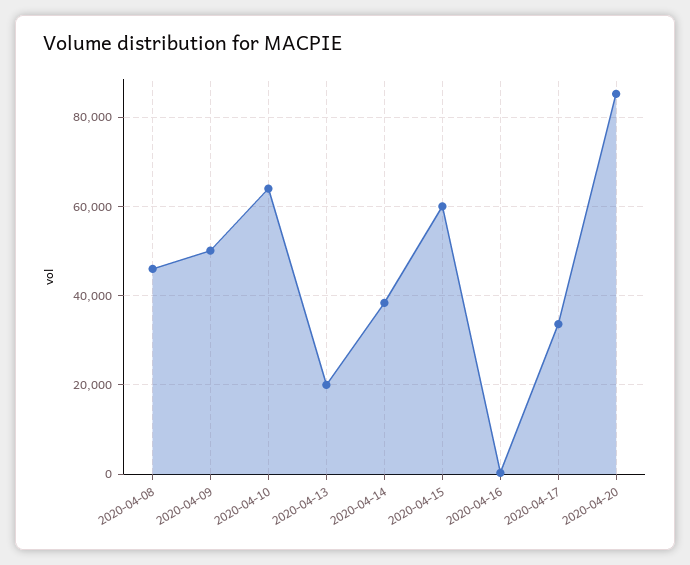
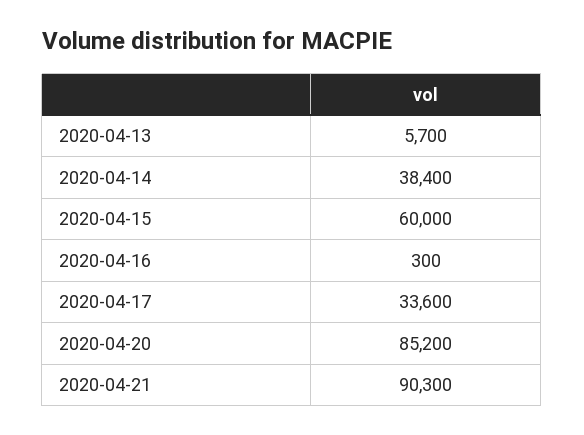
2020-04-08: 46000 -> none
2020-04-09: 50000 -> none
2020-04-10: 64000 -> none
2020-04-13: 20000 -> 5700
2020-04-21: none -> 90300

